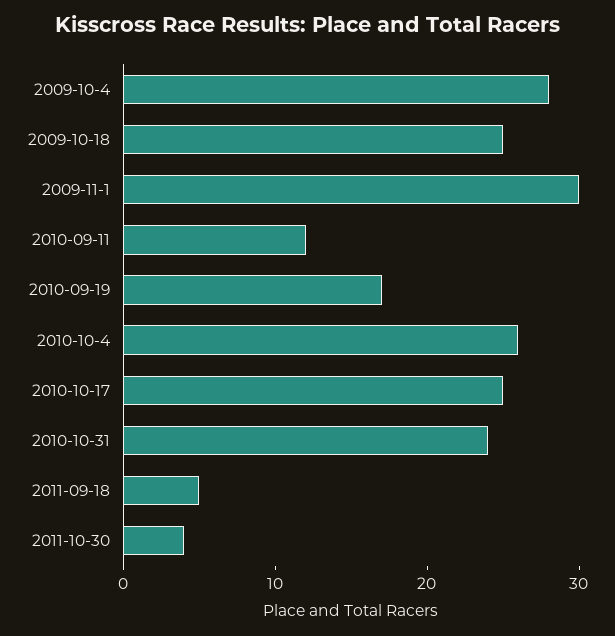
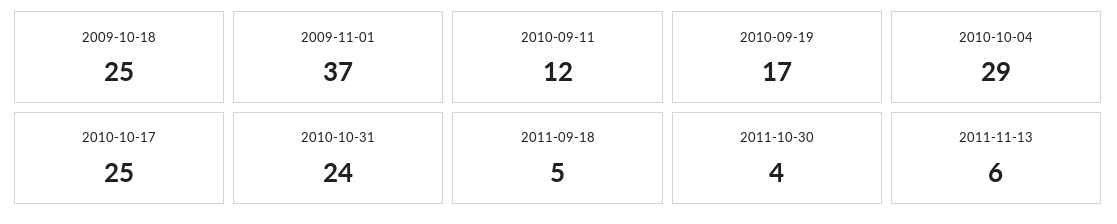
2009-10-4: 28 -> none
2009-11-1: 30 -> 37
2010-10-4: 26 -> 29
2011-11-13: none -> 6

